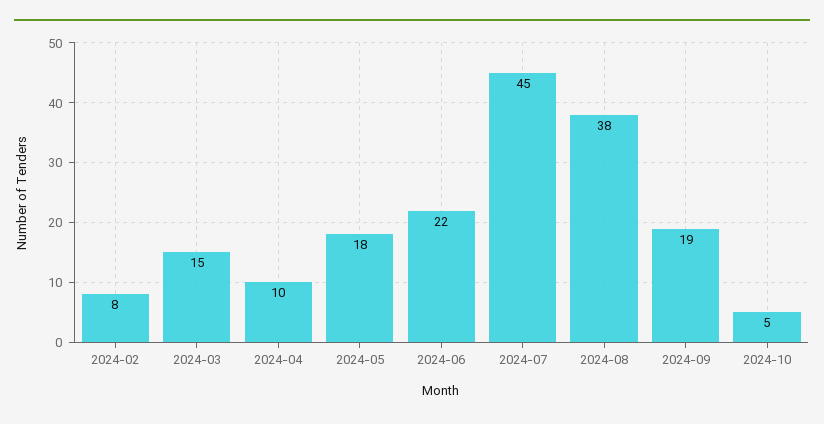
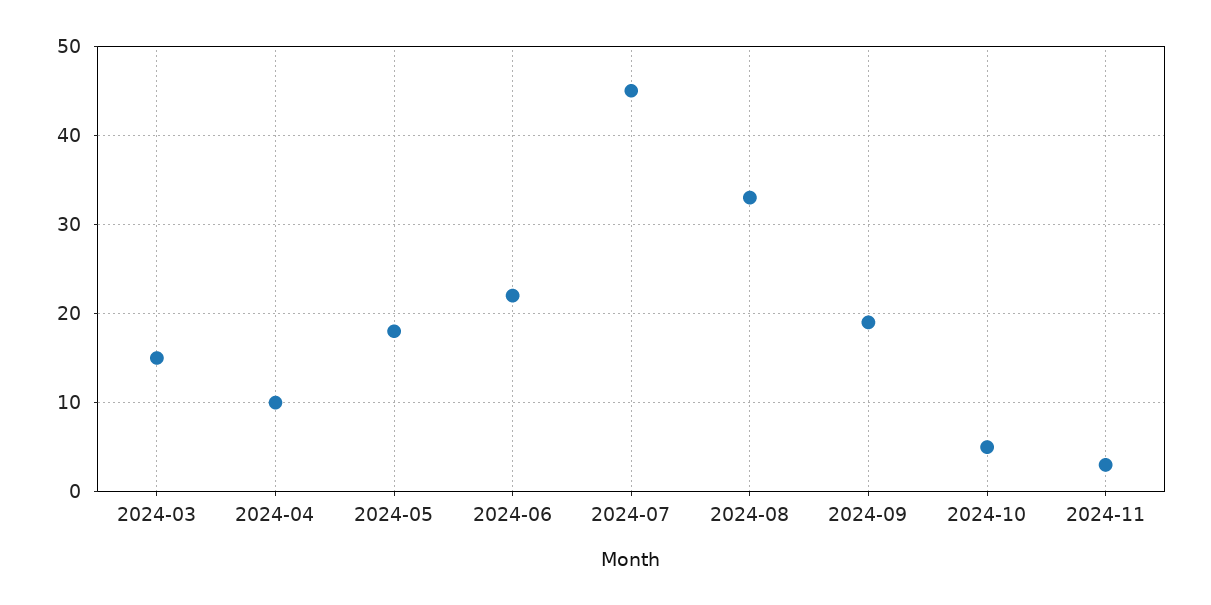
2024-02: 8 -> none
2024-08: 38 -> 33
2024-11: none -> 3

